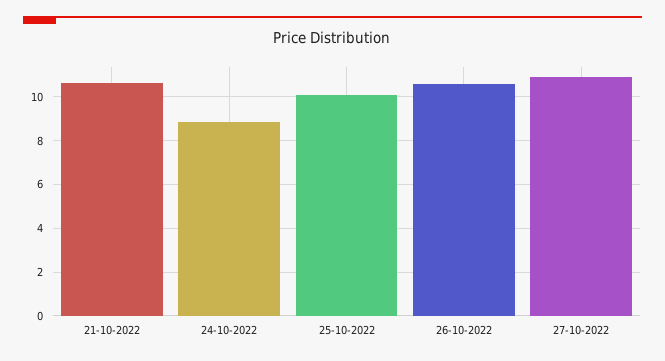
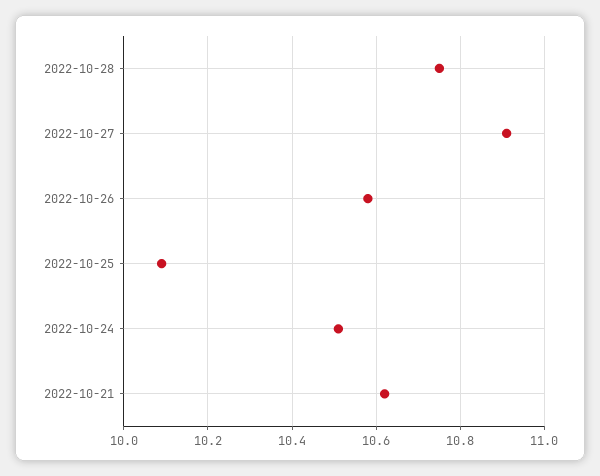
24-10-2022: 9 -> 10.5
2022-10-28: none -> 10.75

